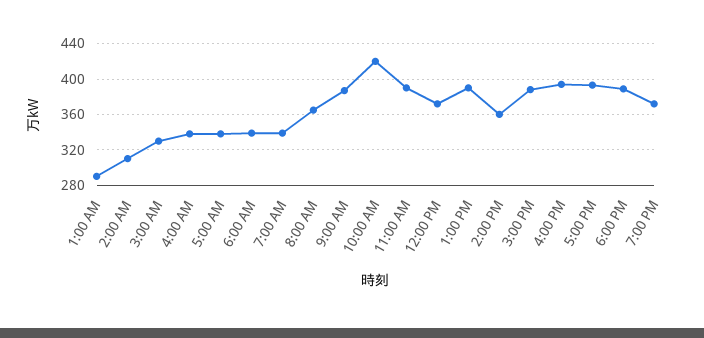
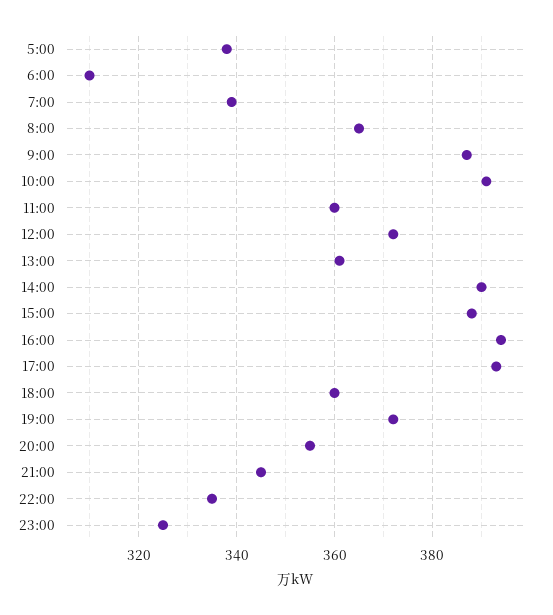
1:00 AM: 290 -> none
2:00 AM: 310 -> none
3:00 AM: 330 -> none
4:00 AM: 340 -> none
6:00 AM: 340 -> 310
10:00 AM: 420 -> 390
11:00 AM: 390 -> 360
1:00 PM: 390 -> 360
2:00 PM: 360 -> 390
6:00 PM: 390 -> 360
20:00: none -> 355
21:00: none -> 345
22:00: none -> 335
23:00: none -> 325

